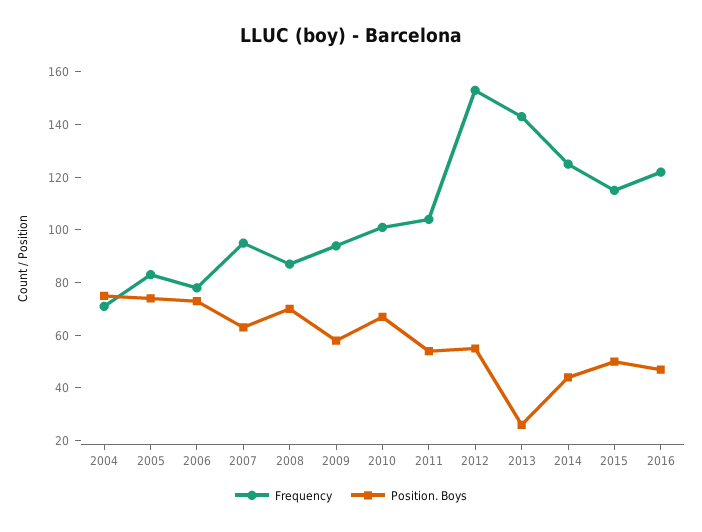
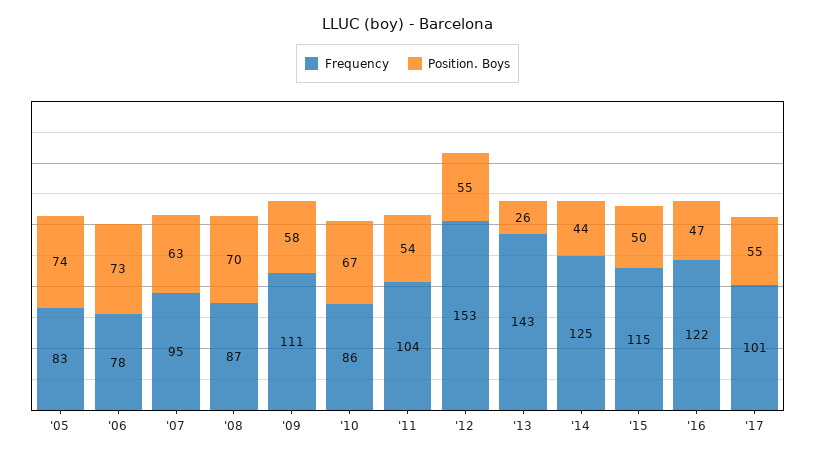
Frequency, 2004: 70 -> none
Position. Boys, 2004: 75 -> none
Frequency, 2009: 95 -> 111
Frequency, 2010: 100 -> 86
Frequency, '17: none -> 101
Position. Boys, '17: none -> 55

